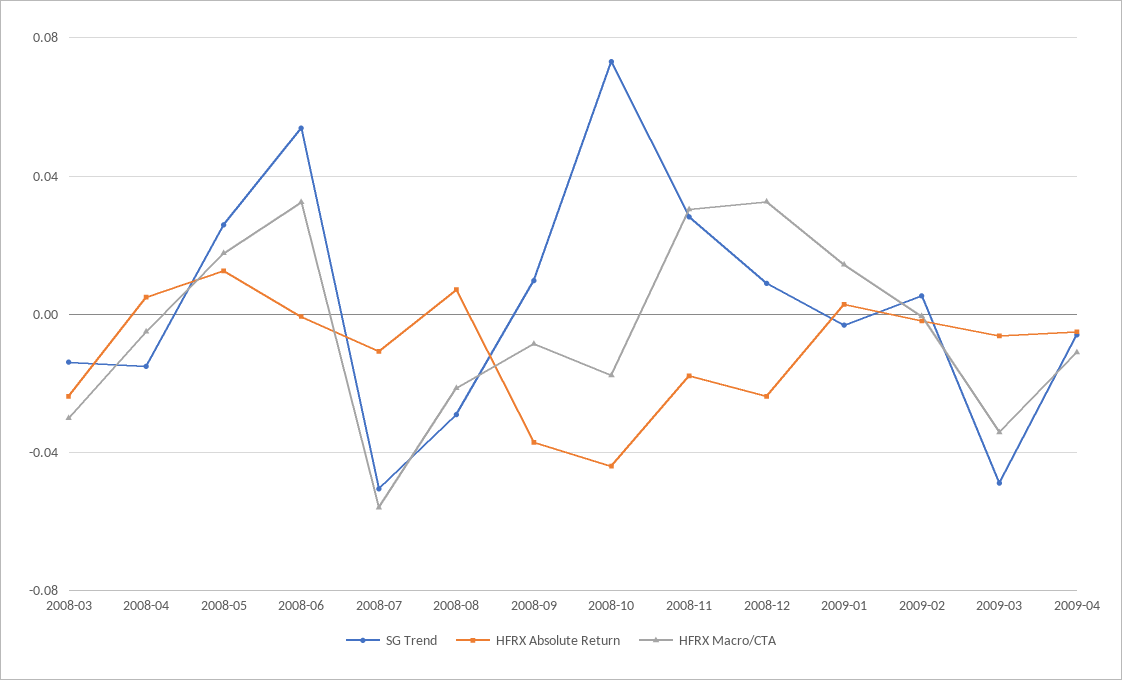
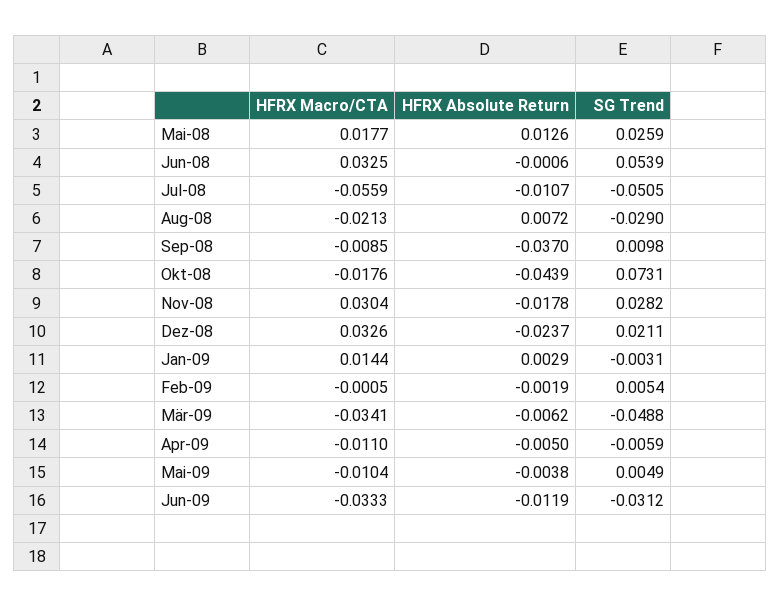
SG Trend, 2008-03: -0.015 -> none
HFRX Absolute Return, 2008-03: -0.025 -> none
HFRX Macro/CTA, 2008-03: -0.03 -> none
SG Trend, 2008-04: -0.015 -> none
HFRX Absolute Return, 2008-04: 0.005 -> none
HFRX Macro/CTA, 2008-04: -0.005 -> none
SG Trend, 2008-12: 0.01 -> 0.0211
HFRX Macro/CTA, Mai-09: none -> -0.0104
HFRX Absolute Return, Mai-09: none -> -0.0038
SG Trend, Mai-09: none -> 0.0049
HFRX Macro/CTA, Jun-09: none -> -0.0333
HFRX Absolute Return, Jun-09: none -> -0.0119
SG Trend, Jun-09: none -> -0.0312

